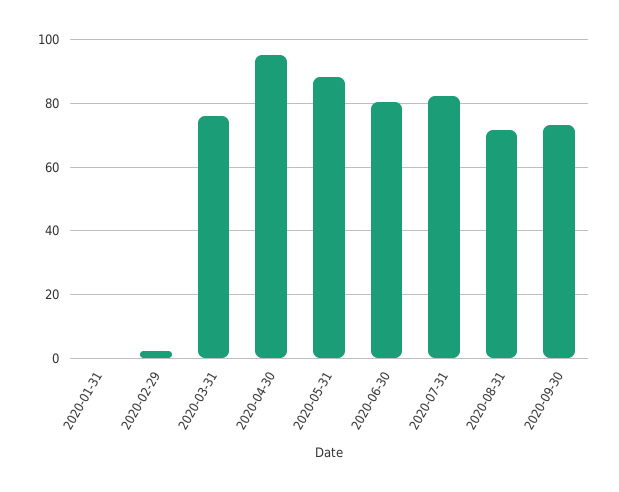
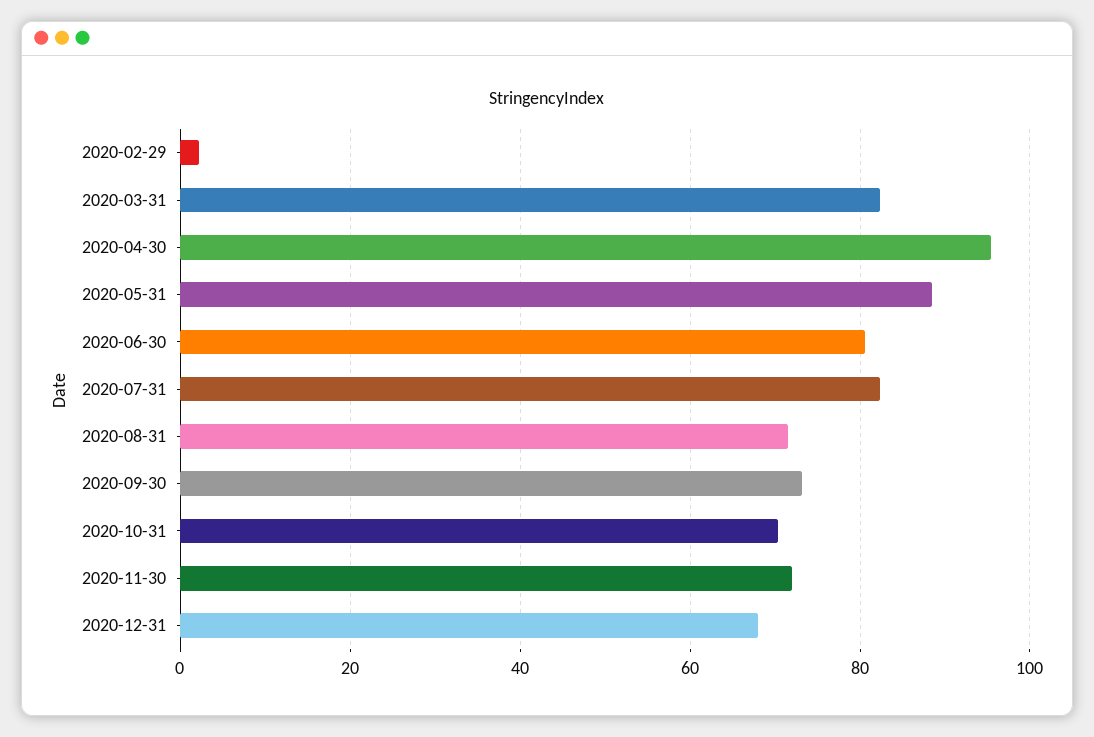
2020-01-31: 0 -> none
2020-03-31: 76 -> 82
2020-10-31: none -> 70
2020-11-30: none -> 72
2020-12-31: none -> 68

